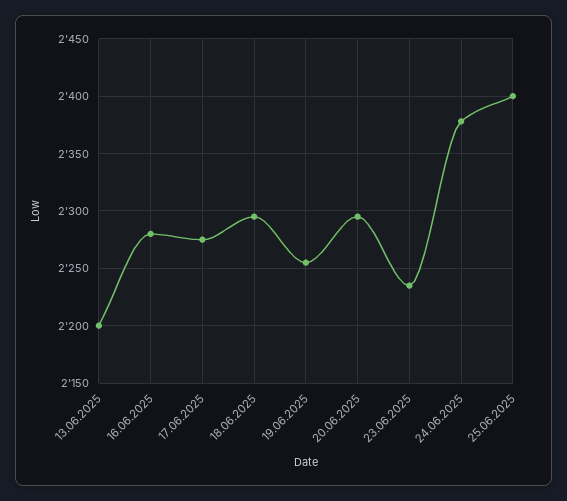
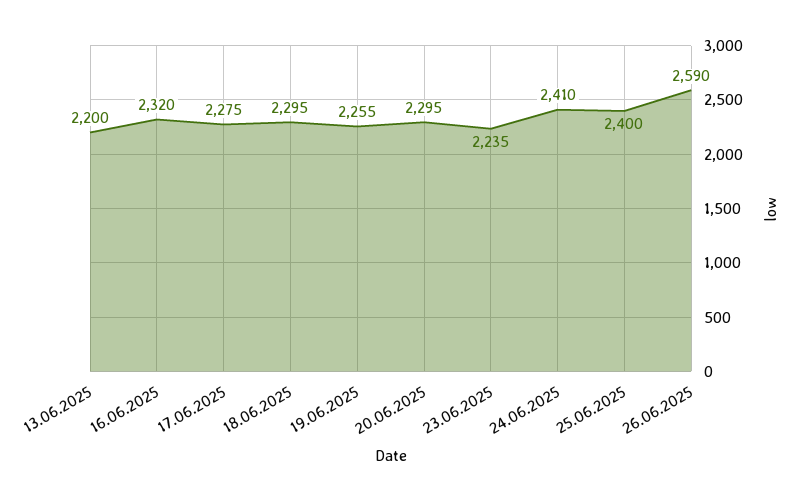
16.06.2025: 2280 -> 2320
24.06.2025: 2380 -> 2410
26.06.2025: none -> 2590

